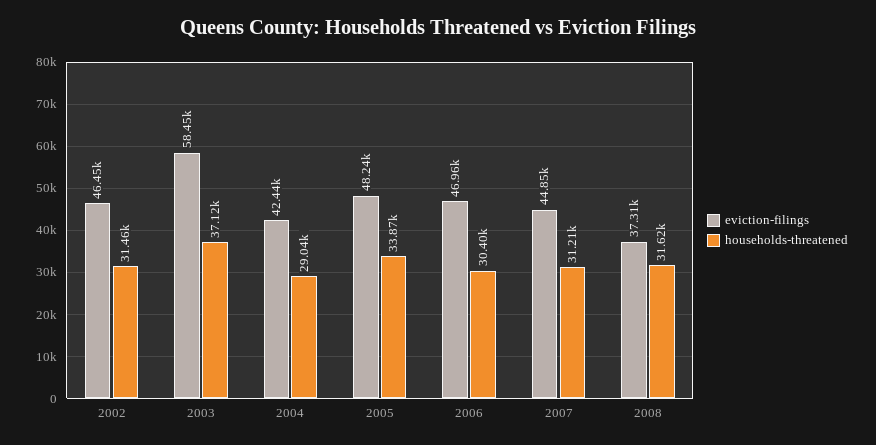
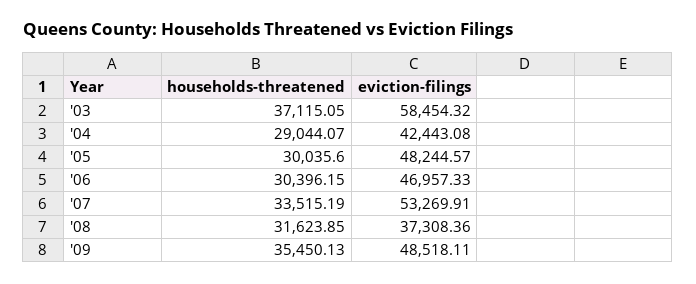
eviction-filings, 2002: 46450 -> none
households-threatened, 2002: 31460 -> none
households-threatened, 2005: 33870 -> 30035.6
eviction-filings, 2007: 44850 -> 53269.91
households-threatened, 2007: 31210 -> 33515.19
households-threatened, '09: none -> 35450.13
eviction-filings, '09: none -> 48518.11

